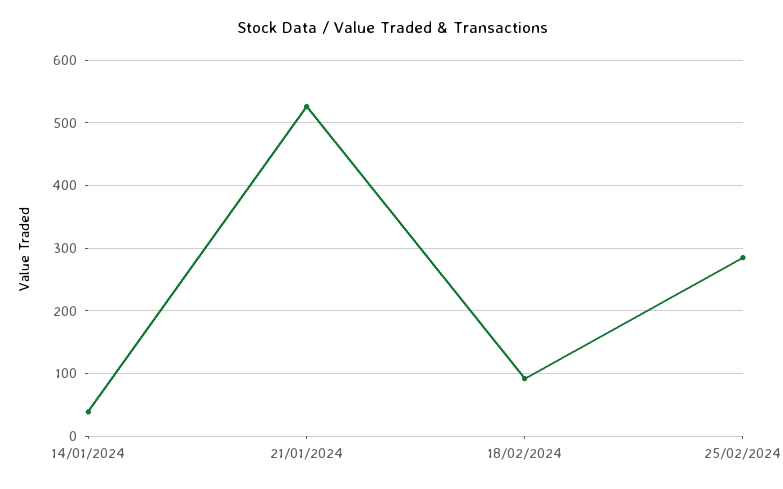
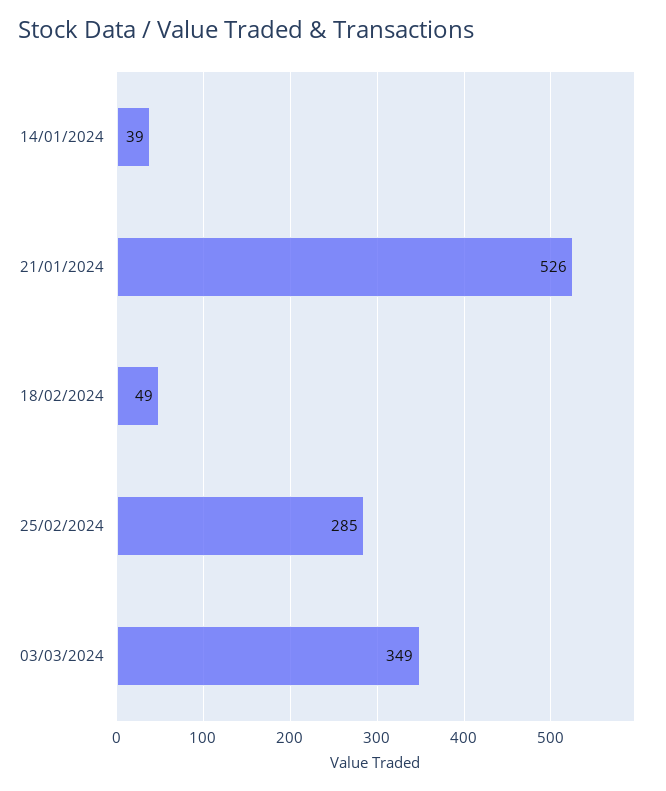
18/02/2024: 90 -> 49
03/03/2024: none -> 349

